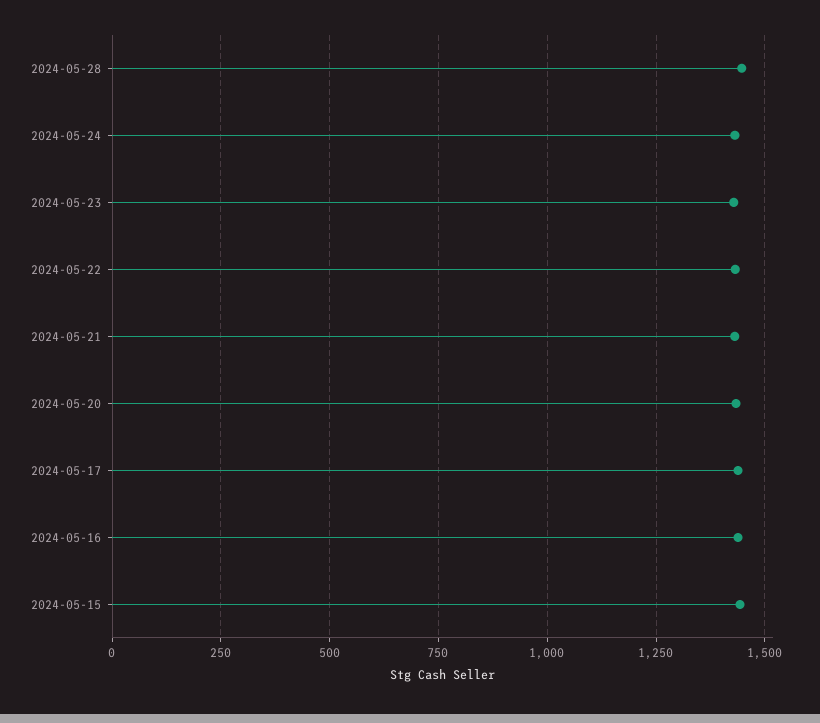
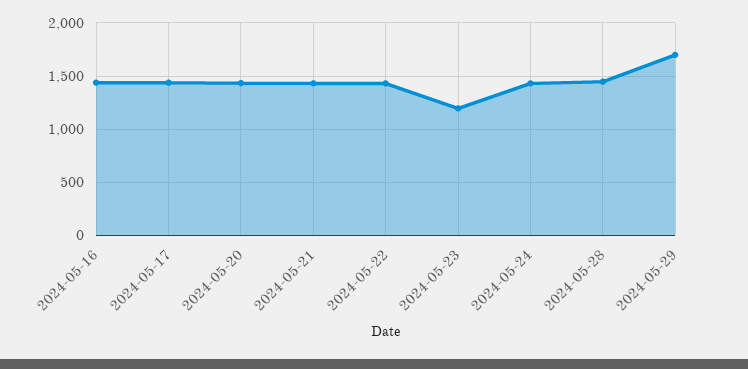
2024-05-23: 1425 -> 1200
2024-05-15: 1450 -> none
2024-05-29: none -> 1700

